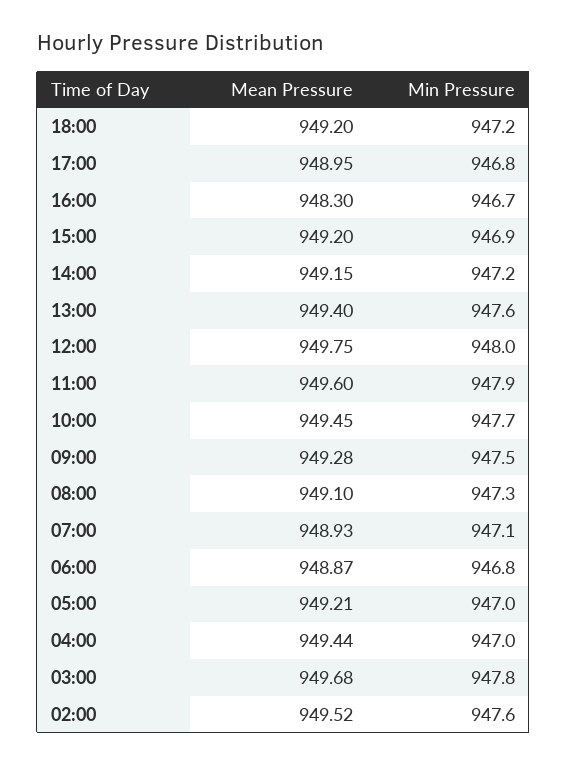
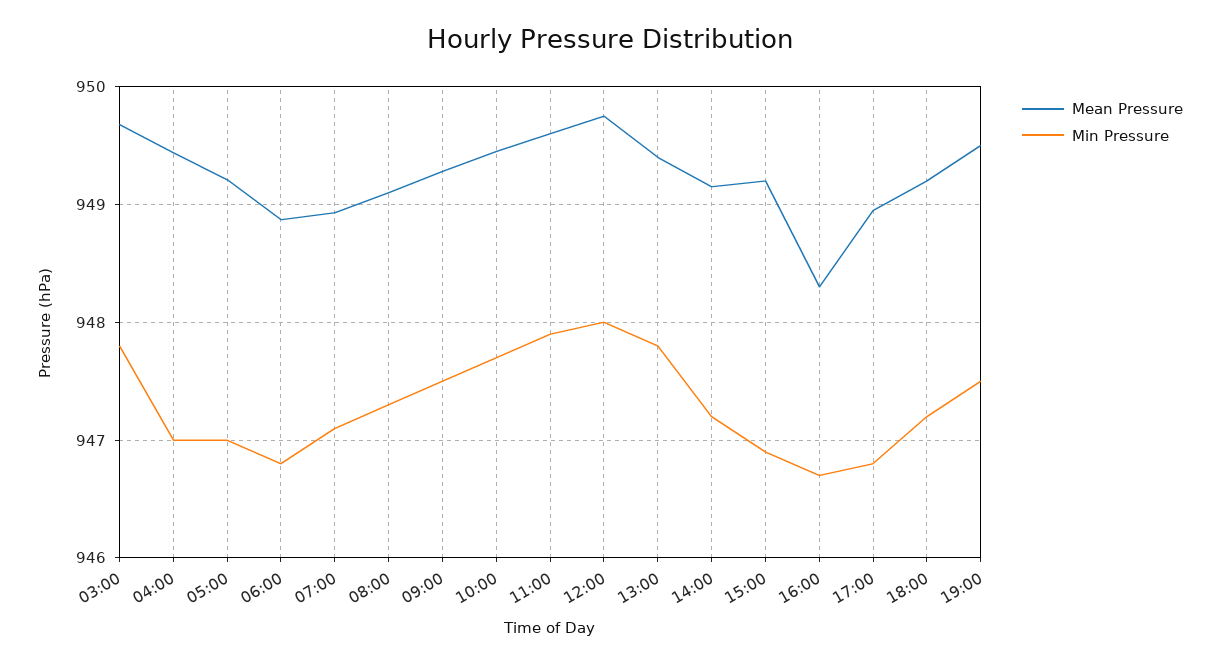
Min Pressure, 13:00: 947.6 -> 947.8
Mean Pressure, 02:00: 949.52 -> none
Min Pressure, 02:00: 947.6 -> none
Mean Pressure, 19:00: none -> 949.5
Min Pressure, 19:00: none -> 947.5

